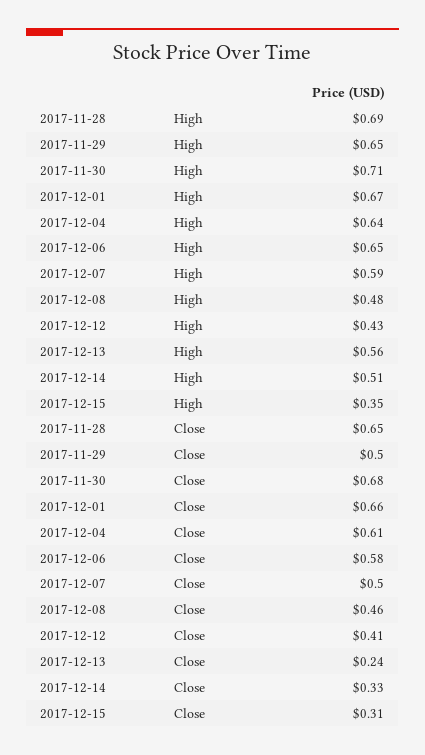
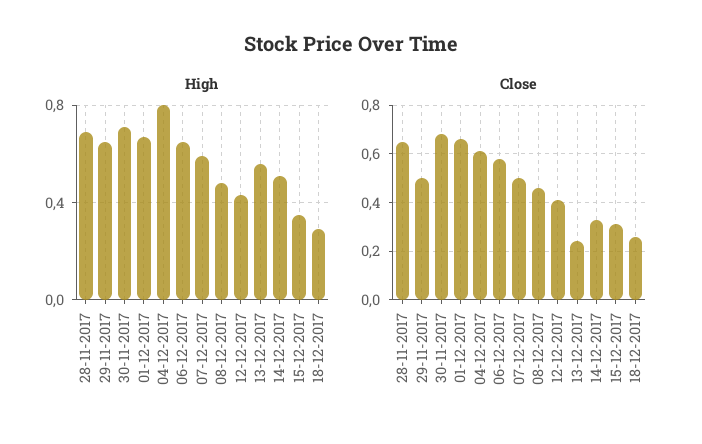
High, 2017-12-04: 0.64 -> 0.8
High, 18-12-2017: none -> 0.3
Close, 18-12-2017: none -> 0.25

